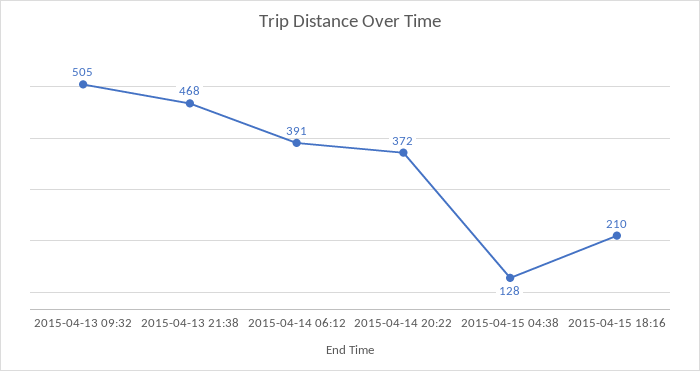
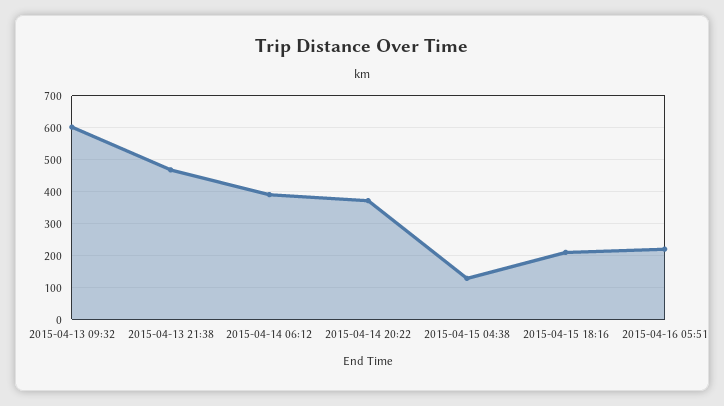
2015-04-13 09:32: 505 -> 600
2015-04-16 05:51: none -> 220

